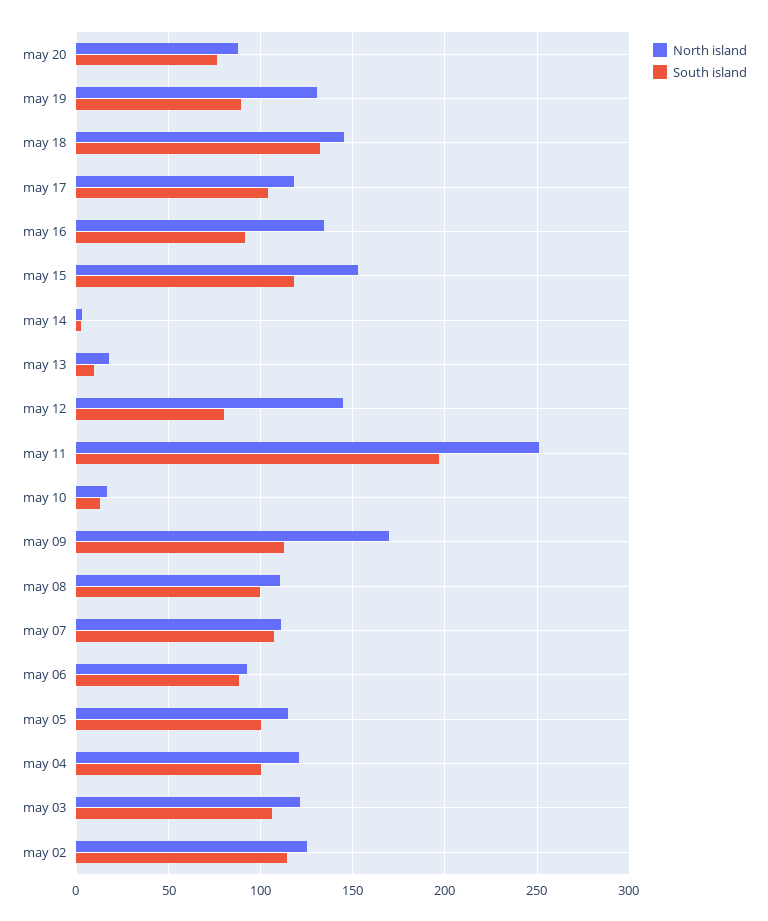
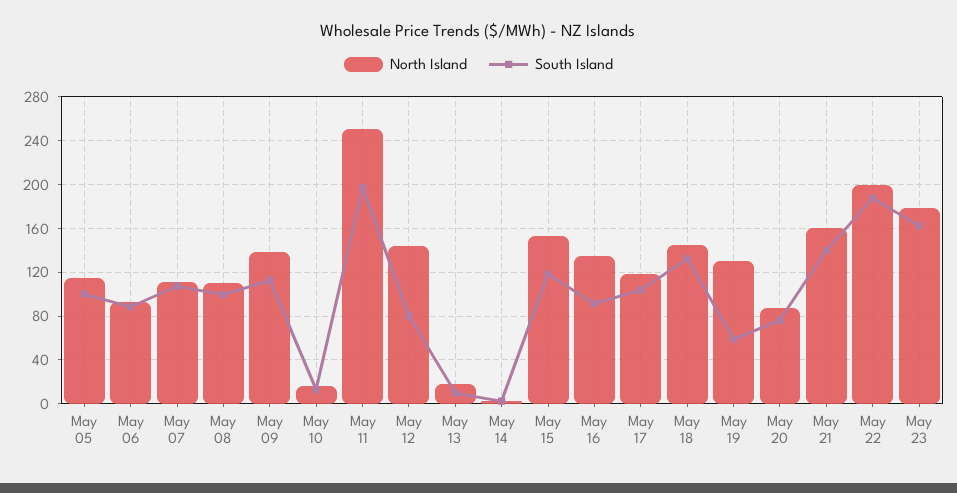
South island, may 19: 90 -> 60
North island, may 09: 170 -> 140
North island, may 04: 120 -> none
South island, may 04: 100 -> none
North island, may 03: 120 -> none
South island, may 03: 105 -> none
North island, may 02: 125 -> none
South island, may 02: 115 -> none
North island, May 21: none -> 160
South island, May 21: none -> 140
North island, May 22: none -> 200
South island, May 22: none -> 190
North island, May 23: none -> 180
South island, May 23: none -> 160

